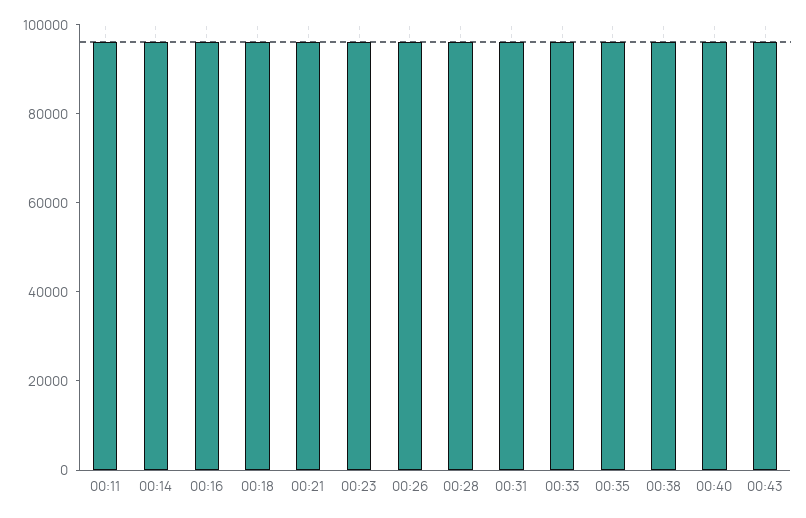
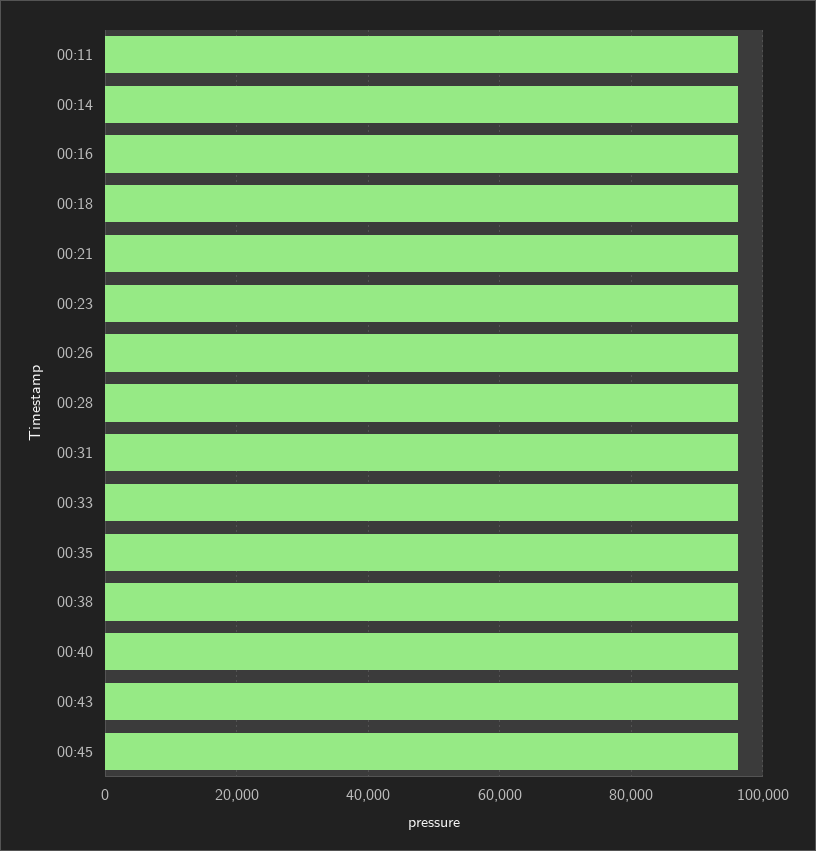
00:45: none -> 96000

